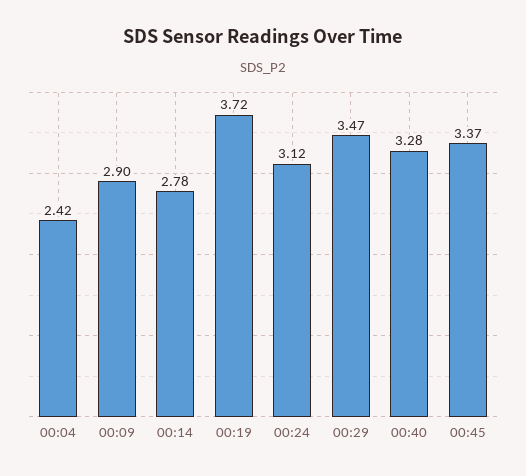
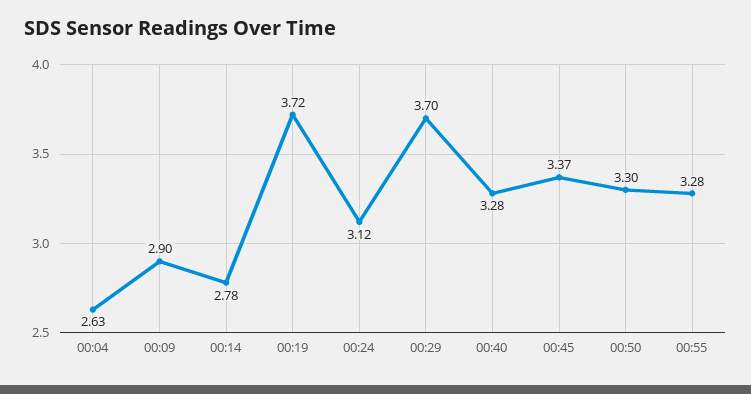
00:04: 2.42 -> 2.63
00:29: 3.47 -> 3.7
00:50: none -> 3.3
00:55: none -> 3.28

